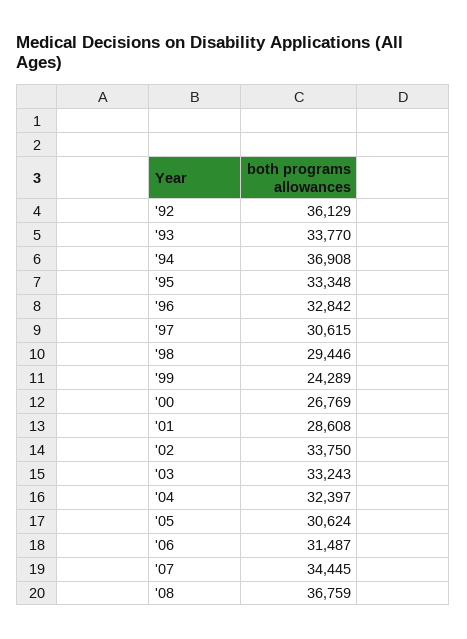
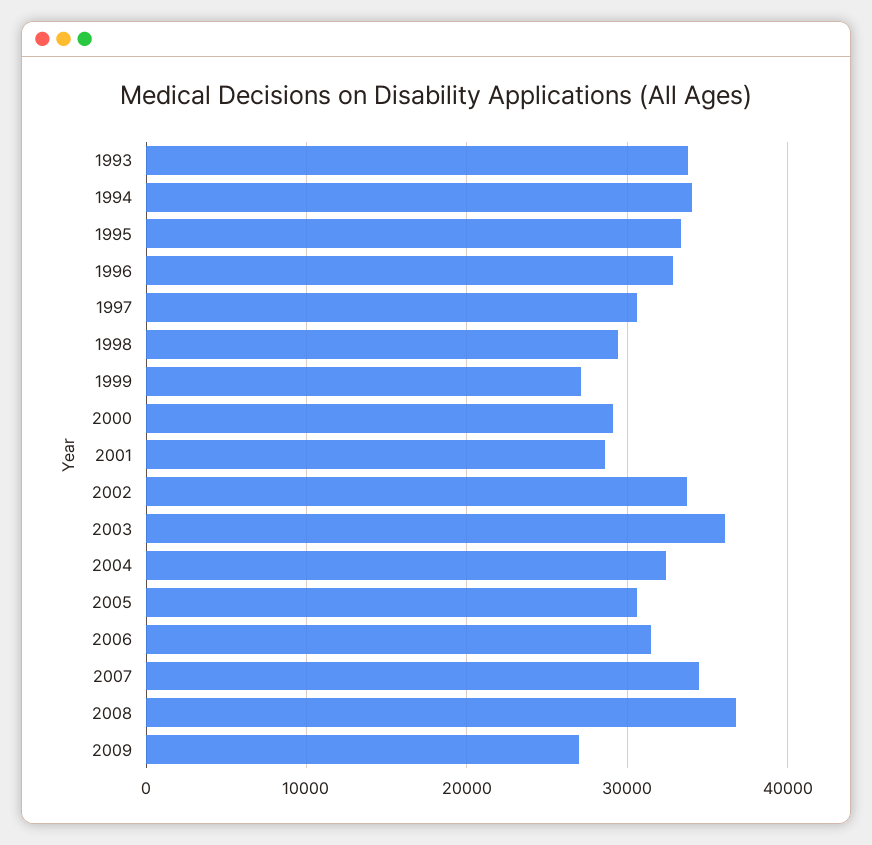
'92: 36129 -> none
'94: 36908 -> 34000
'99: 24289 -> 27000
'00: 26769 -> 29000
'03: 33243 -> 36000
2009: none -> 27000

